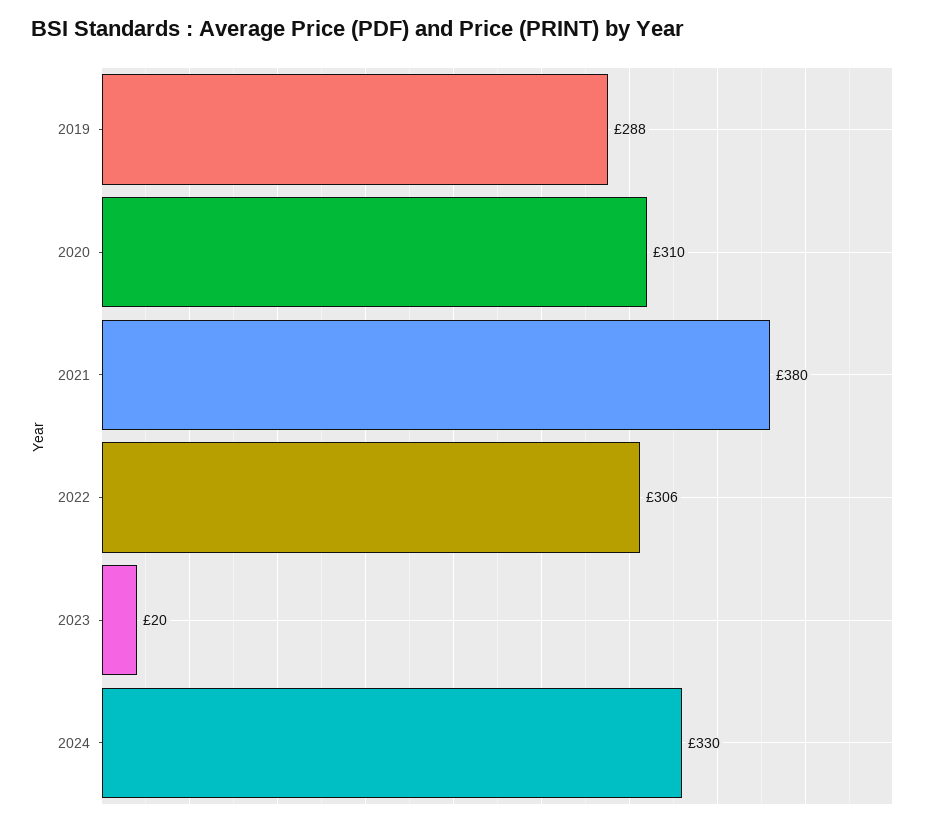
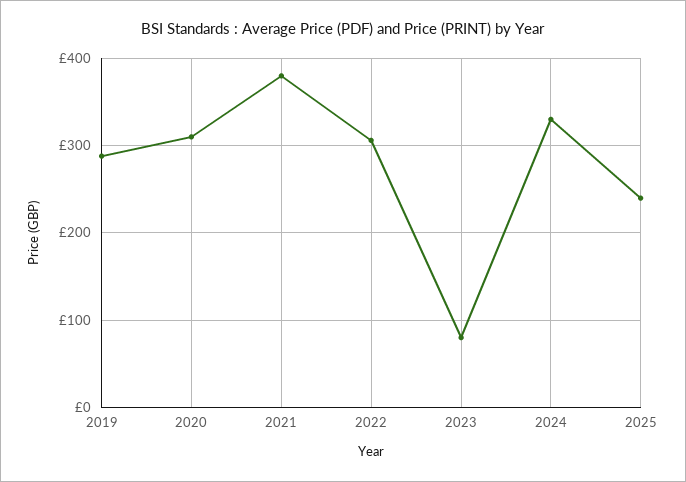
2023: 20 -> 80
2025: none -> 240

